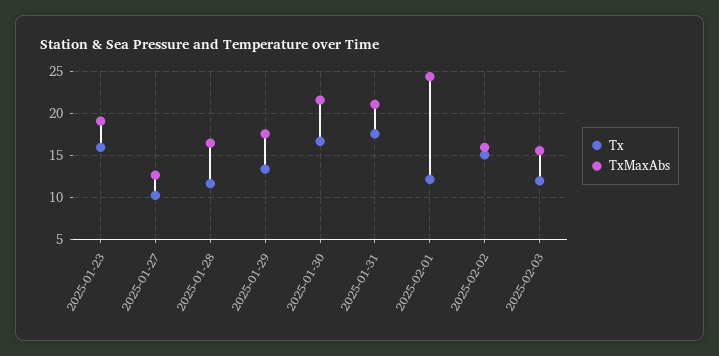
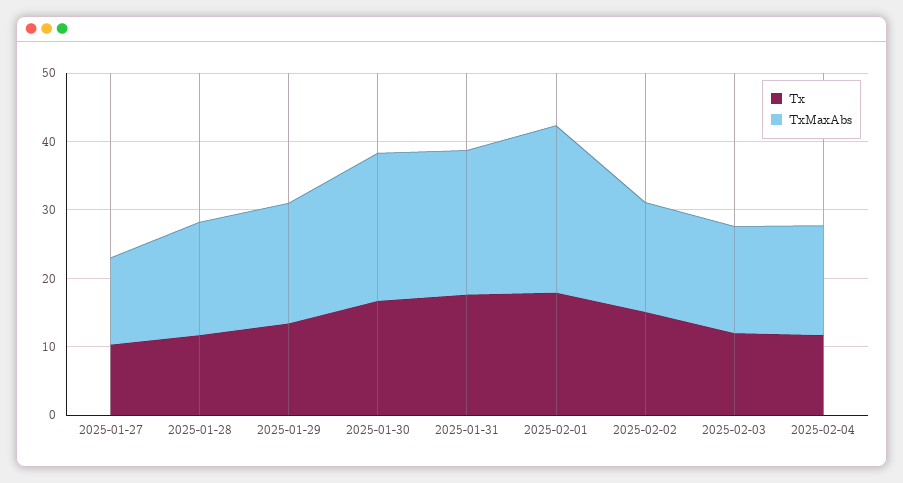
Tx, 2025-01-23: 16 -> none
TxMaxAbs, 2025-01-23: 19 -> none
Tx, 2025-02-01: 12 -> 18
Tx, 2025-02-04: none -> 12
TxMaxAbs, 2025-02-04: none -> 16

